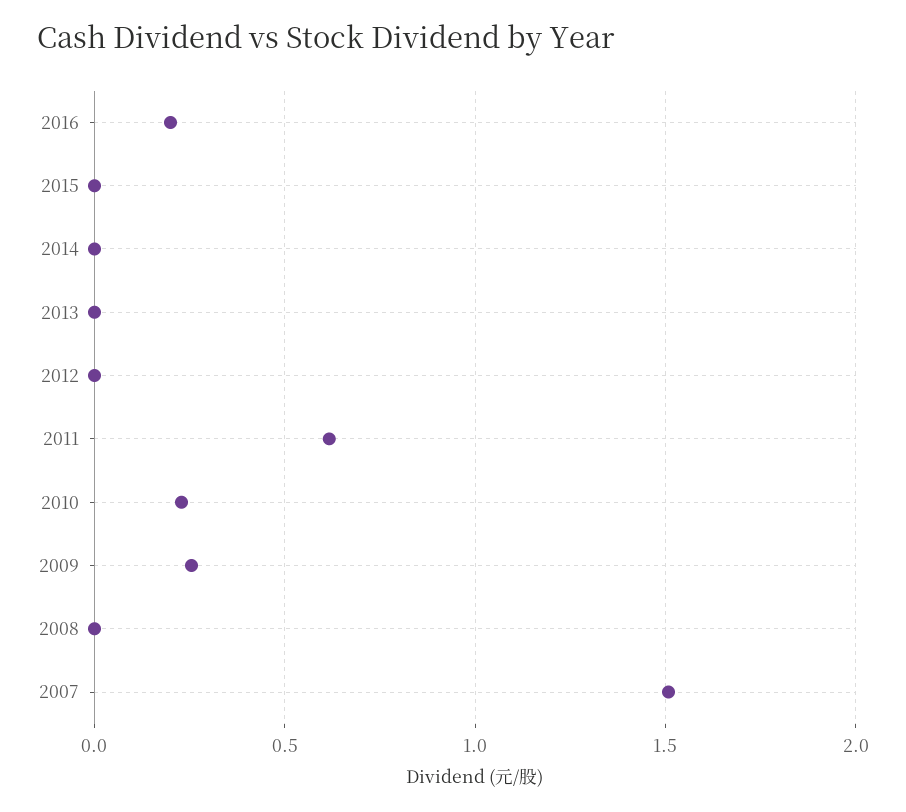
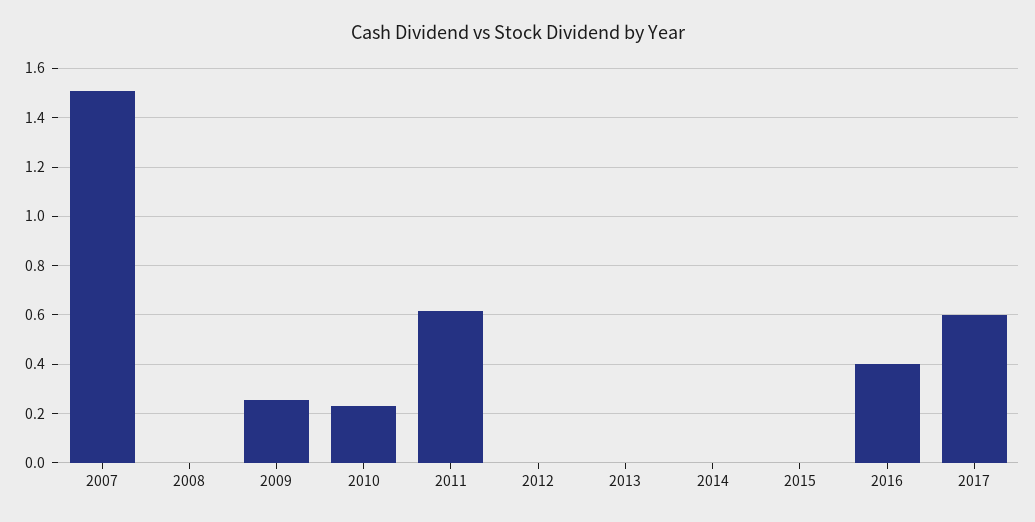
2016: 0.2 -> 0.4
2017: none -> 0.6

